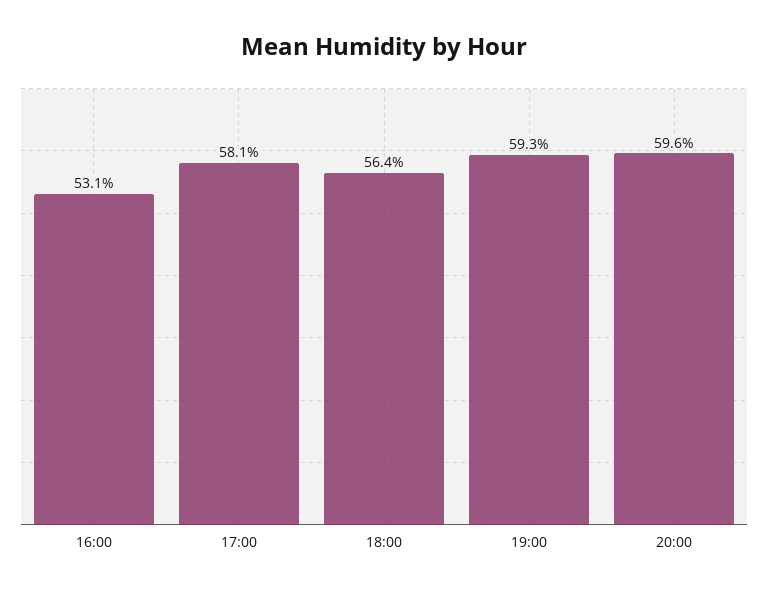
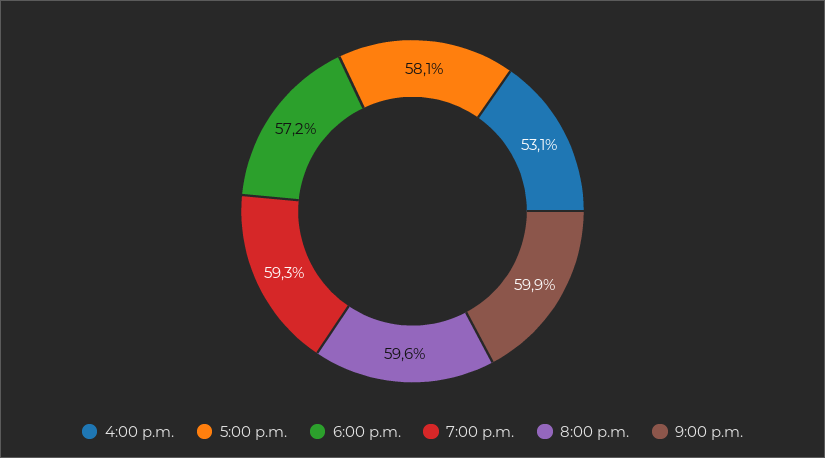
18:00: 56.4 -> 57.2
9:00 p.m.: none -> 59.9

